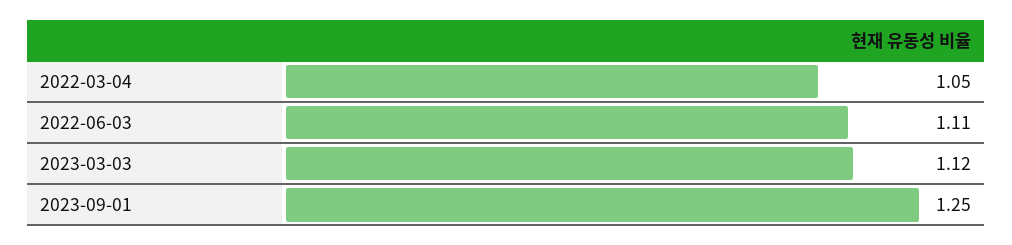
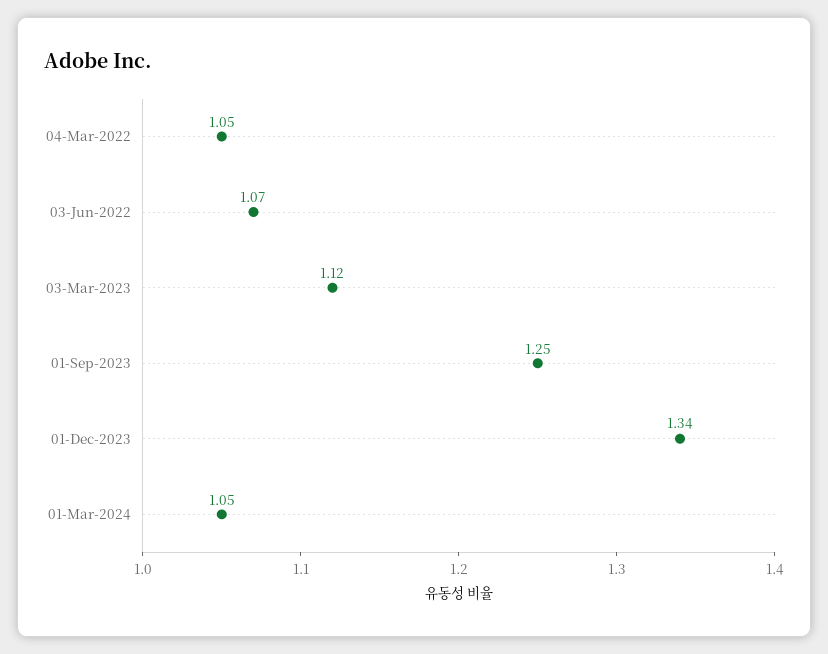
2022-06-03: 1.11 -> 1.07
01-Dec-2023: none -> 1.34
01-Mar-2024: none -> 1.05

